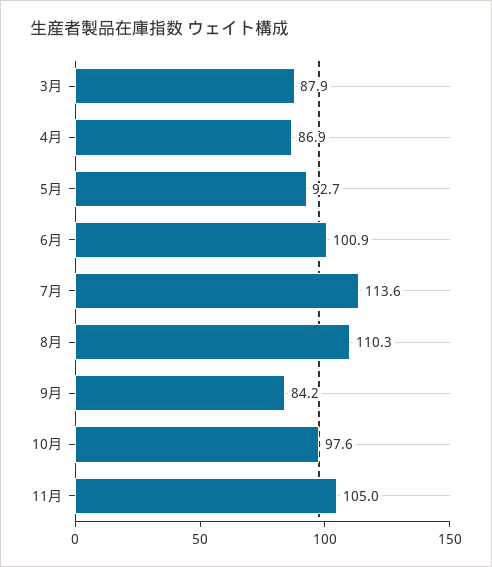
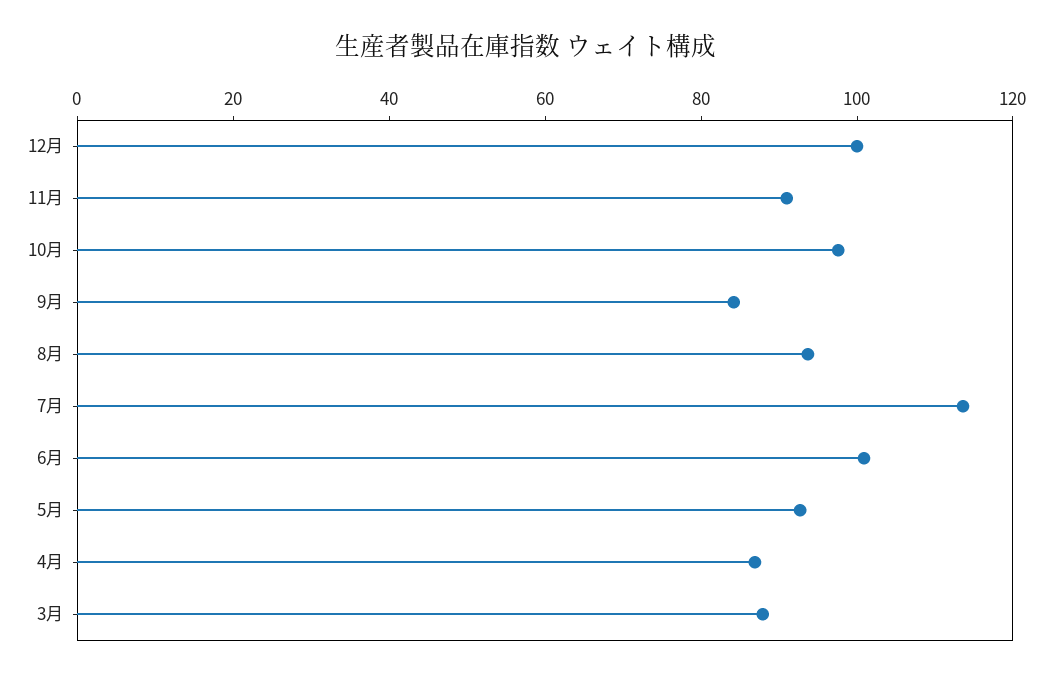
8月: 110.3 -> 95
11月: 105 -> 90
12月: none -> 100

